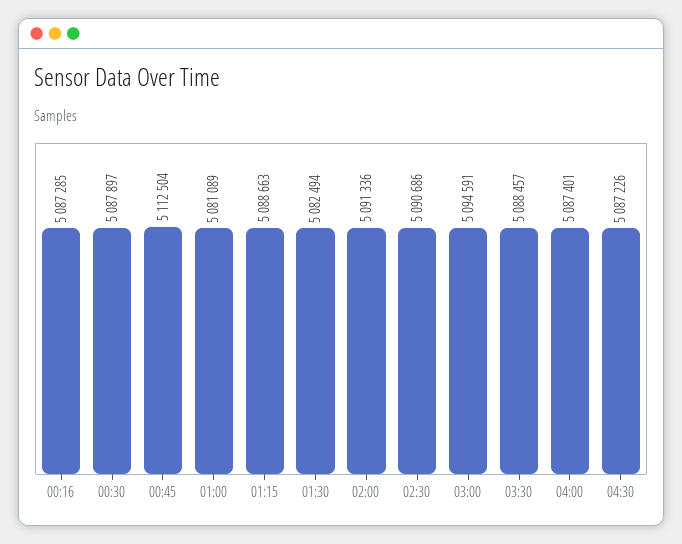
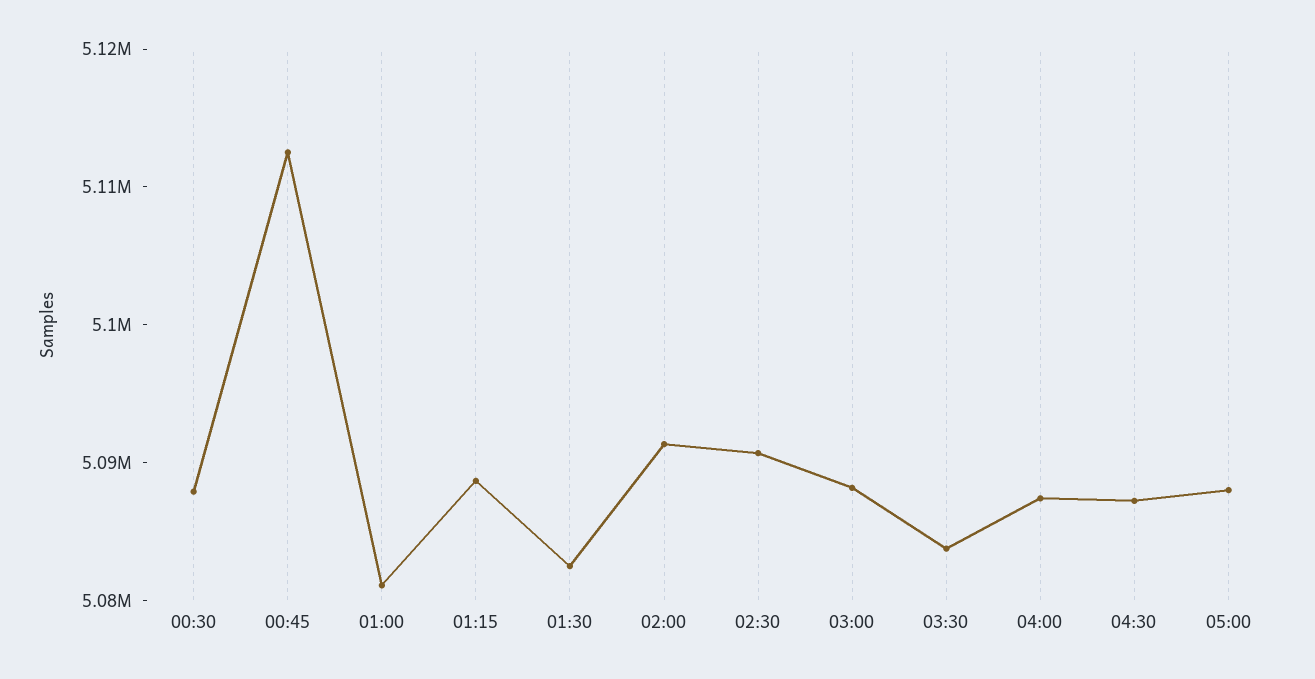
00:16: 5087285 -> none
03:00: 5094591 -> 5088000
03:30: 5088457 -> 5084000
05:00: none -> 5088000

